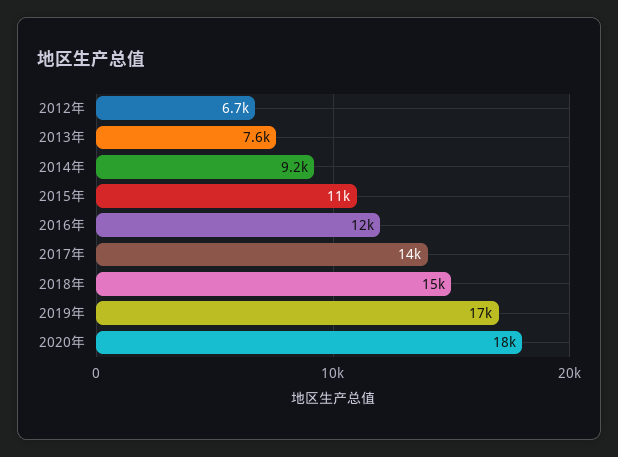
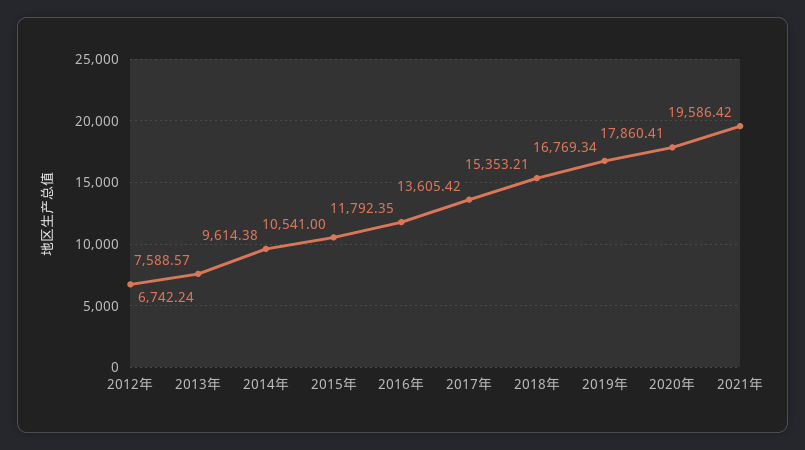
2014年: 9200 -> 9614.38
2021年: none -> 19586.42

